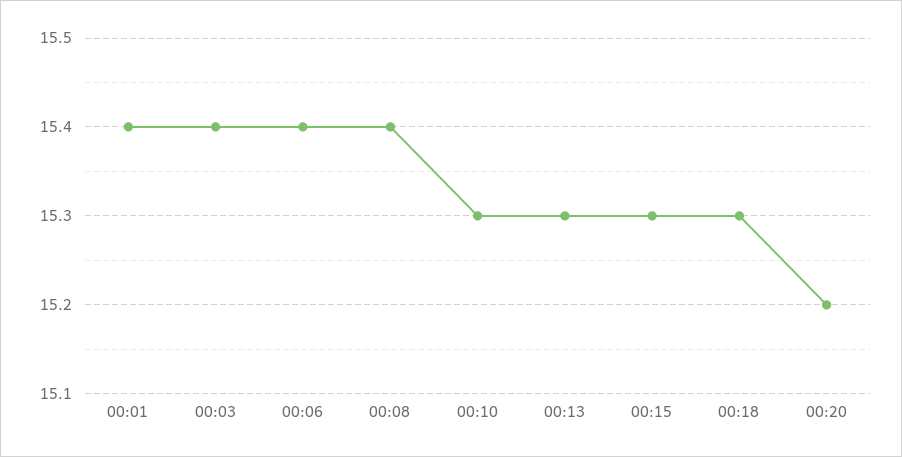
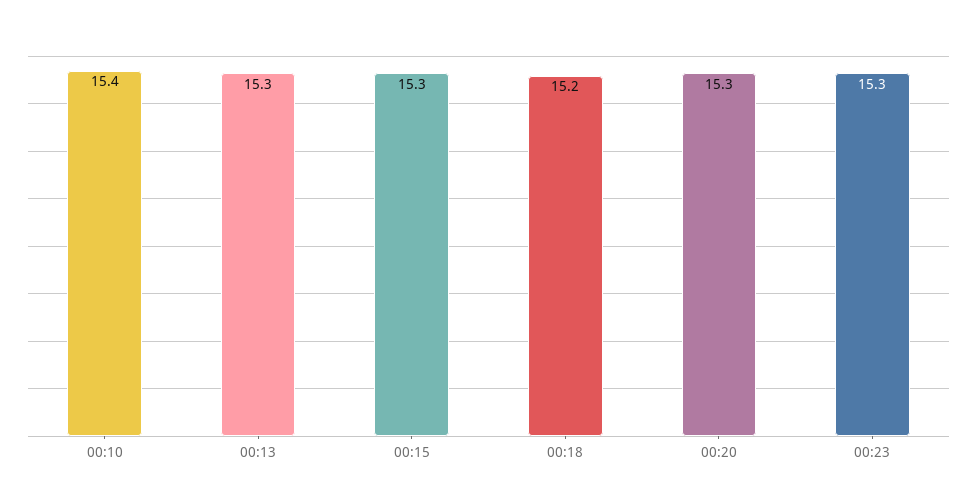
00:01: 15.4 -> none
00:03: 15.4 -> none
00:06: 15.4 -> none
00:08: 15.4 -> none
00:10: 15.3 -> 15.4
00:18: 15.3 -> 15.2
00:20: 15.2 -> 15.3
00:23: none -> 15.3

